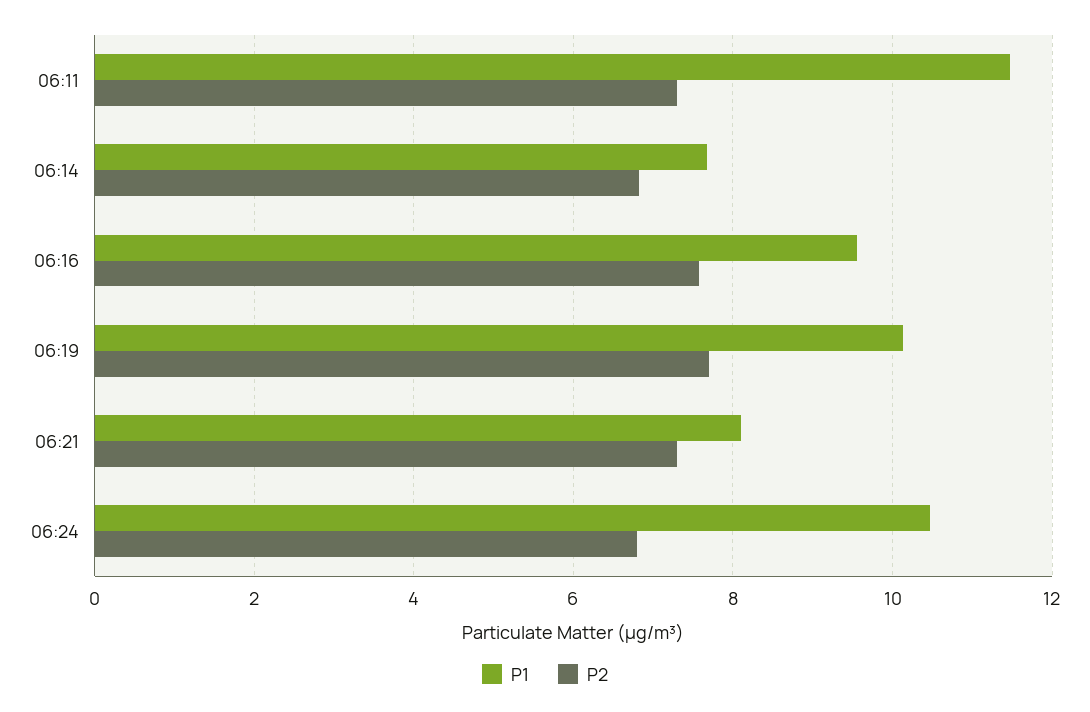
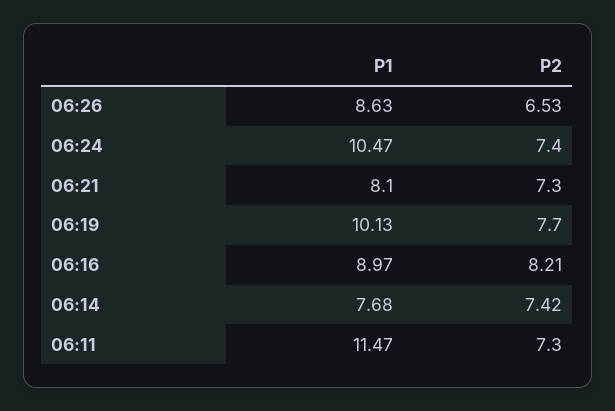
P2, 06:14: 6.8 -> 7.42
P1, 06:16: 9.6 -> 8.97
P2, 06:16: 7.6 -> 8.21
P2, 06:24: 6.8 -> 7.4
P1, 06:26: none -> 8.63
P2, 06:26: none -> 6.53

